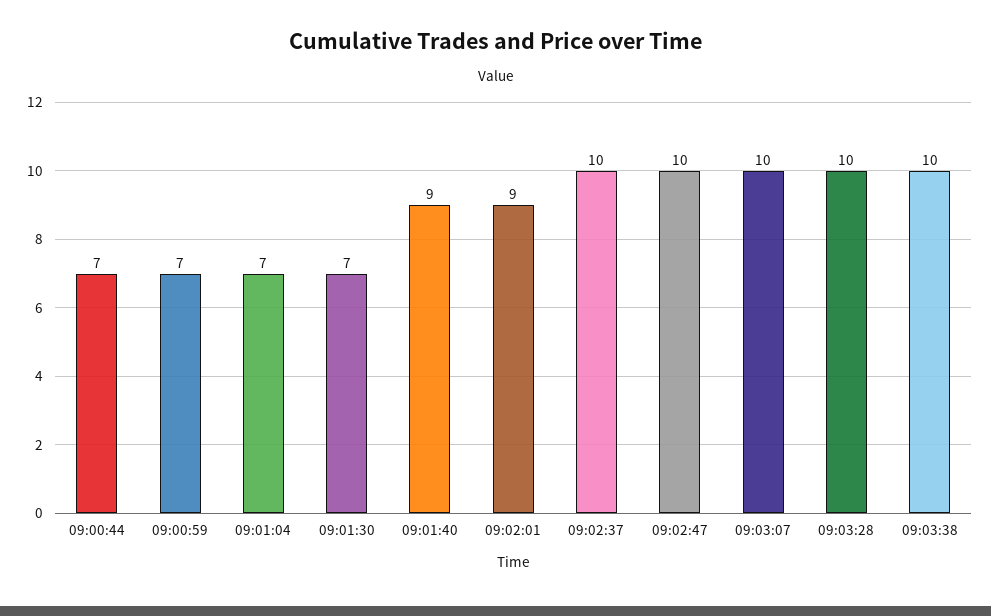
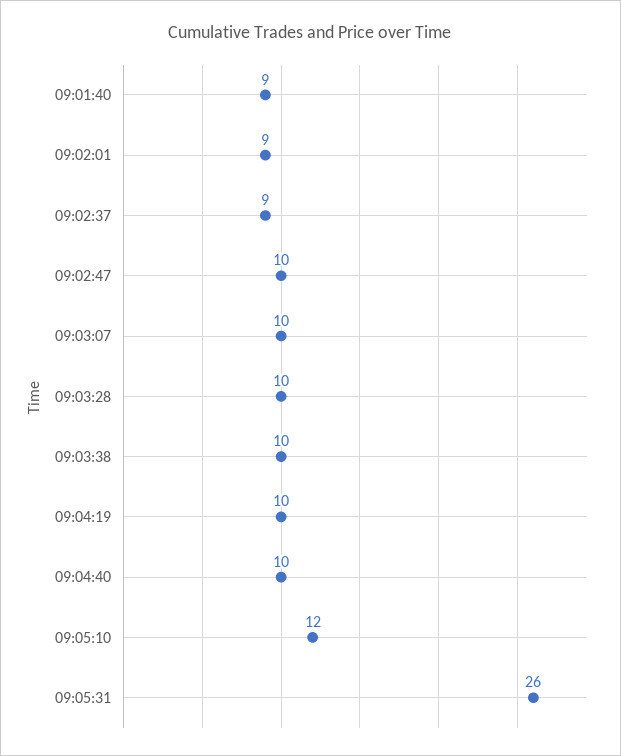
09:00:44: 7 -> none
09:00:59: 7 -> none
09:01:04: 7 -> none
09:01:30: 7 -> none
09:02:37: 10 -> 9
09:04:19: none -> 10
09:04:40: none -> 10
09:05:10: none -> 12
09:05:31: none -> 26

